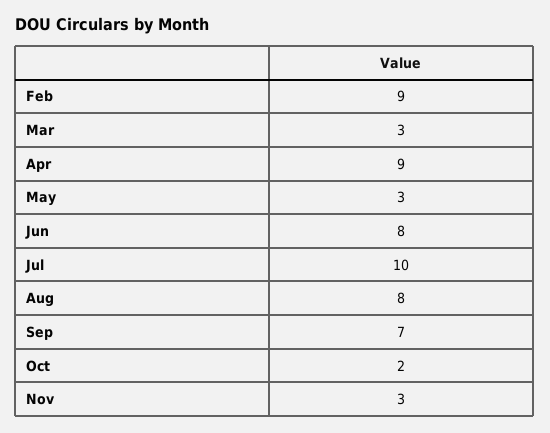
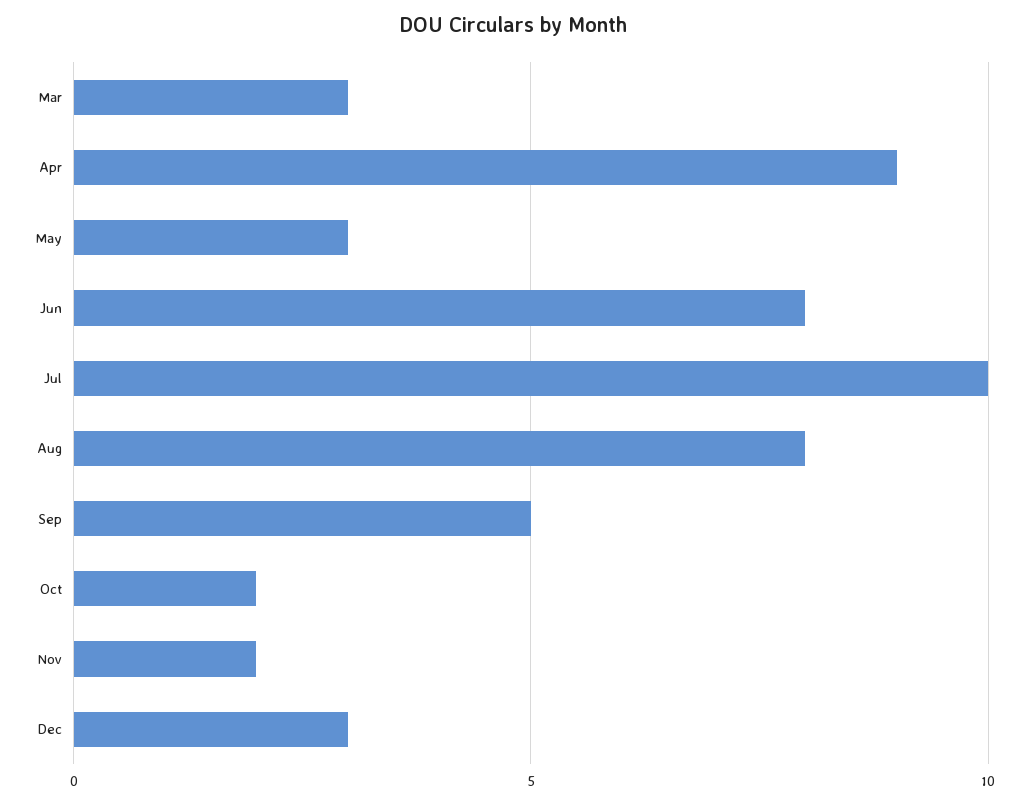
Feb: 9 -> none
Sep: 7 -> 5
Nov: 3 -> 2
Dec: none -> 3

